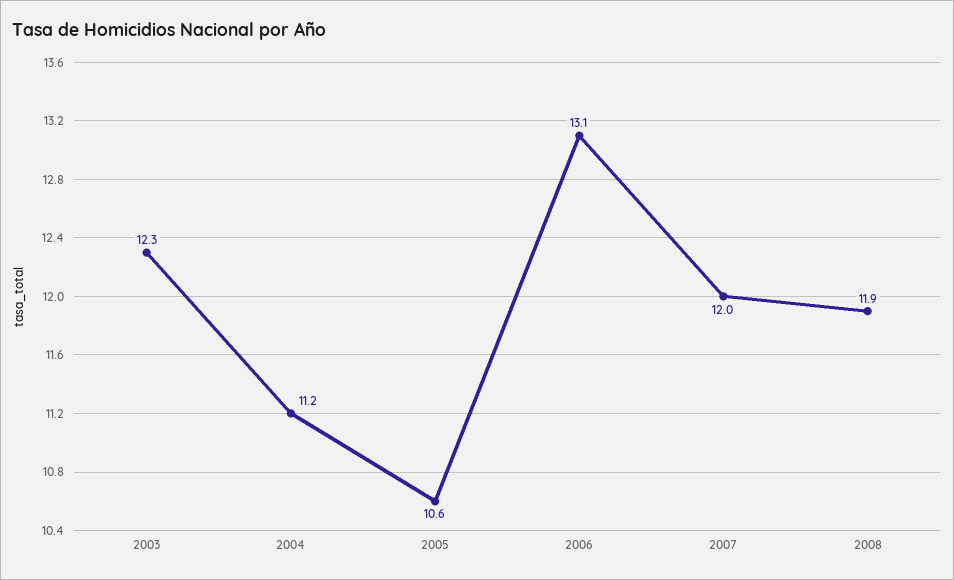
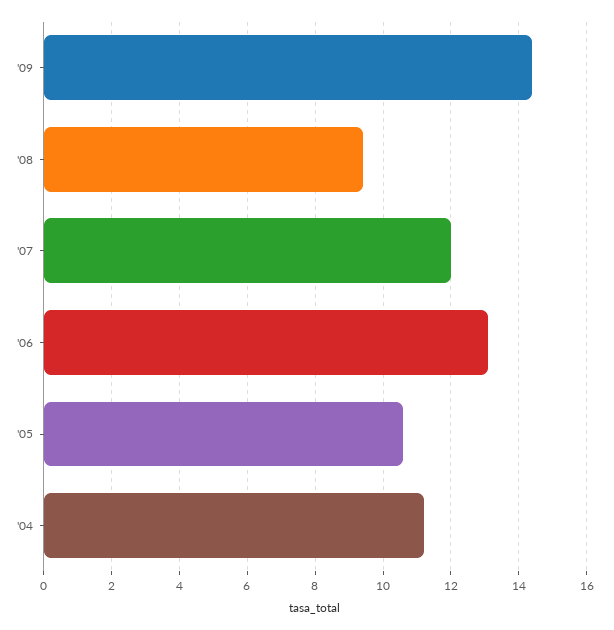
2003: 12.3 -> none
2008: 11.9 -> 9.5
'09: none -> 14.5

